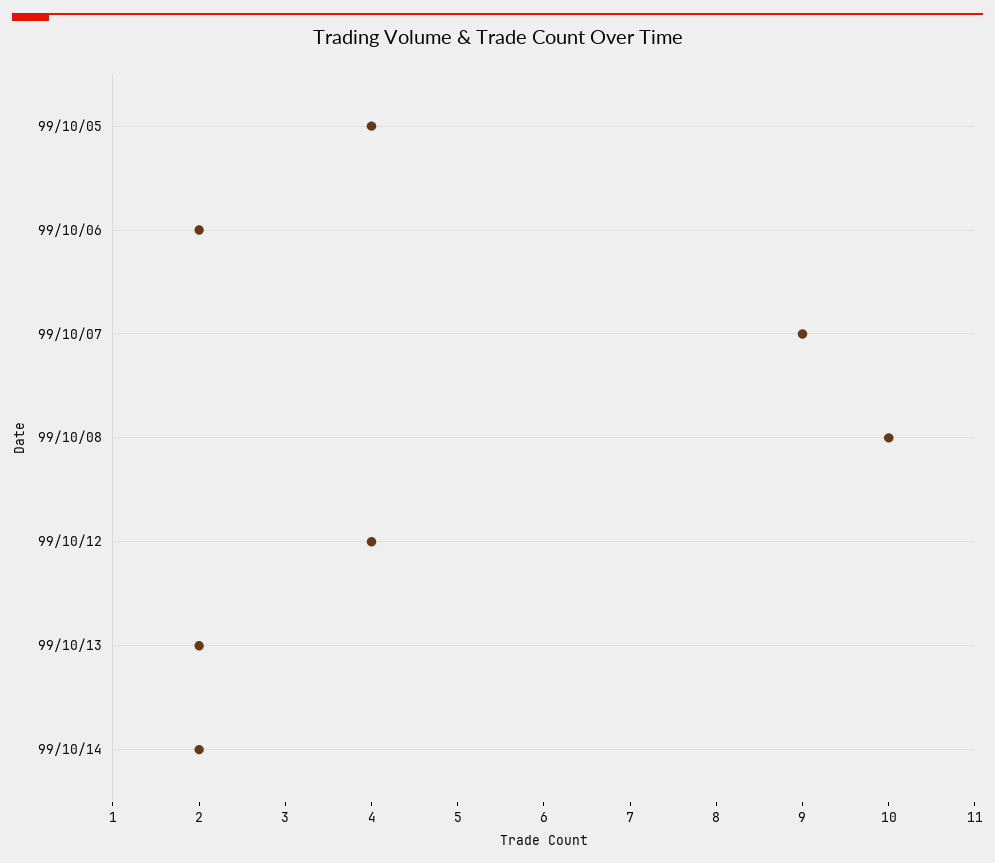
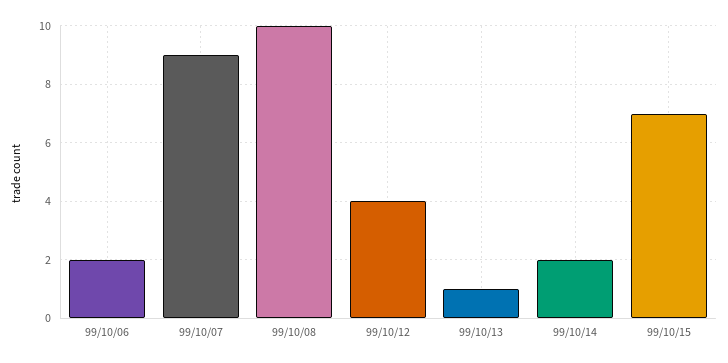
99/10/05: 4 -> none
99/10/13: 2 -> 1
99/10/15: none -> 7

